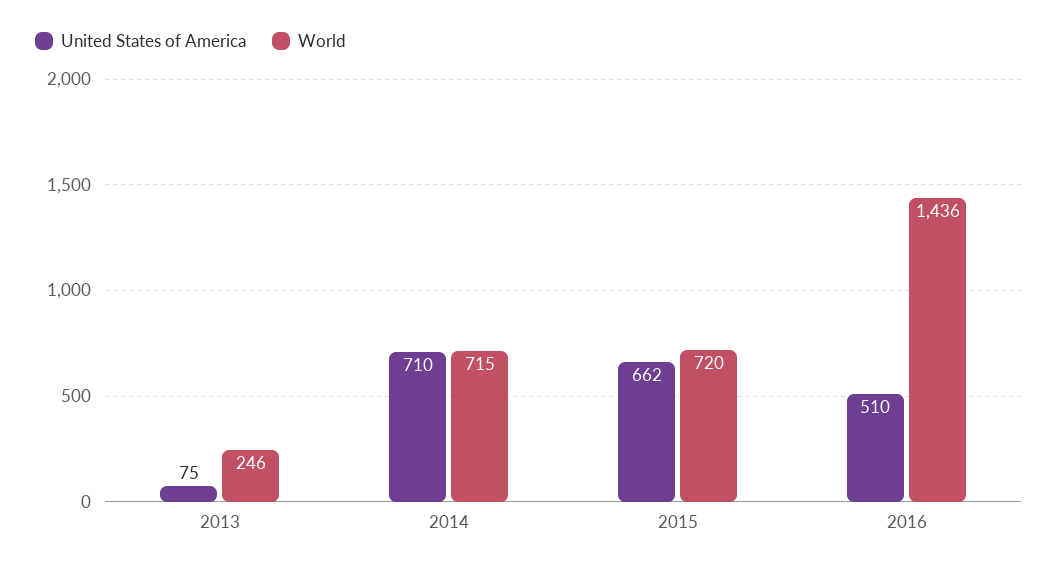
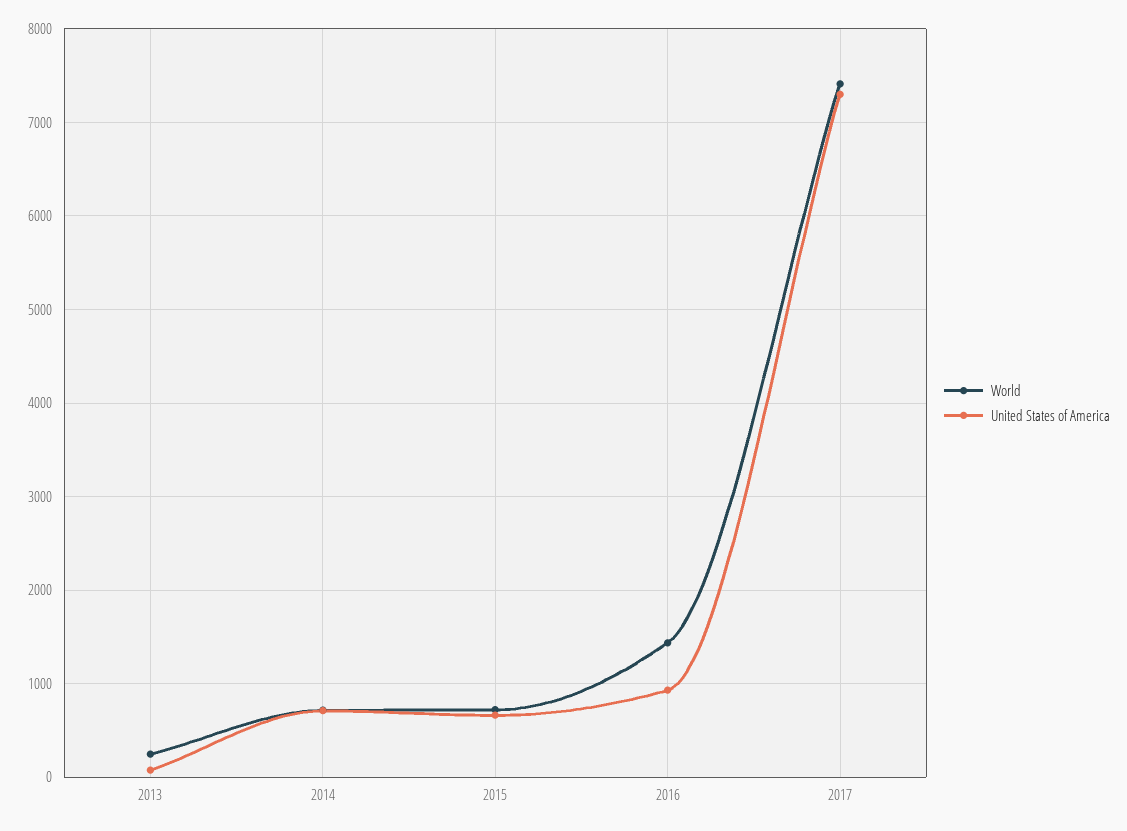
United States of America, 2016: 510 -> 900
World, 2017: none -> 7400
United States of America, 2017: none -> 7300

